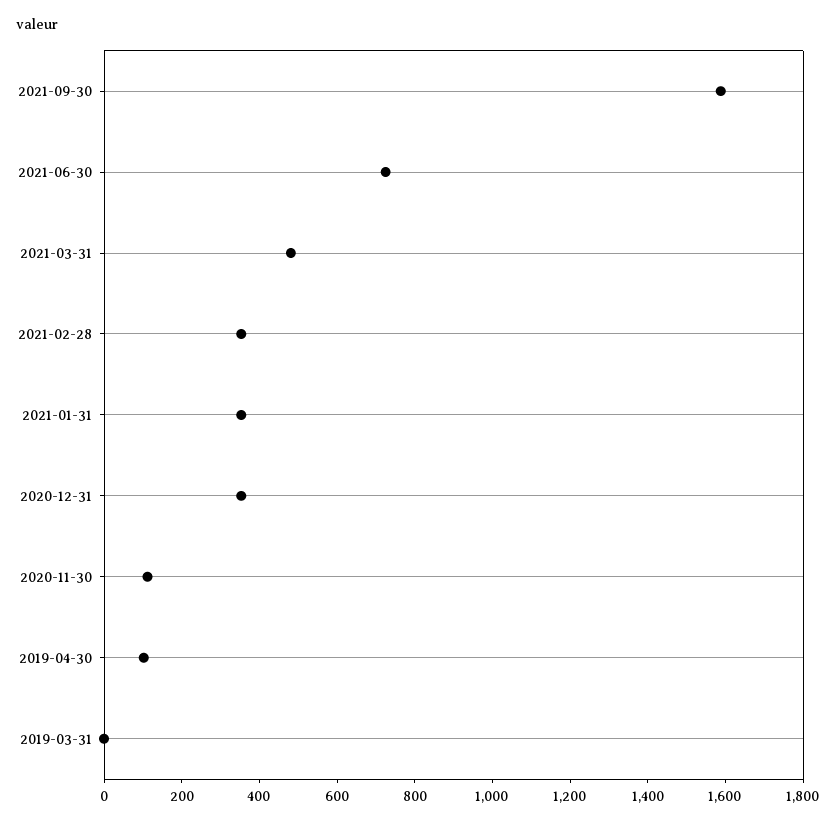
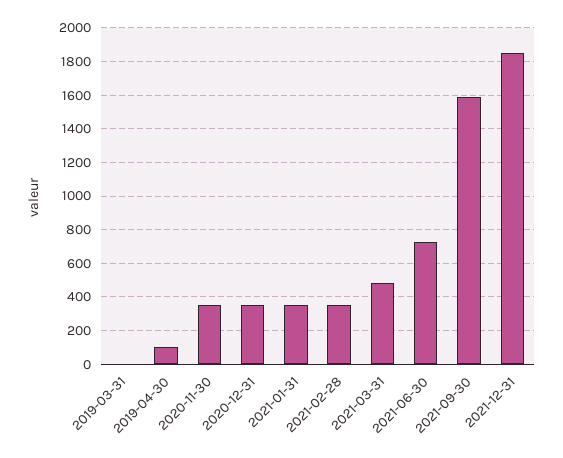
2020-11-30: 100 -> 350
2021-12-31: none -> 1850

